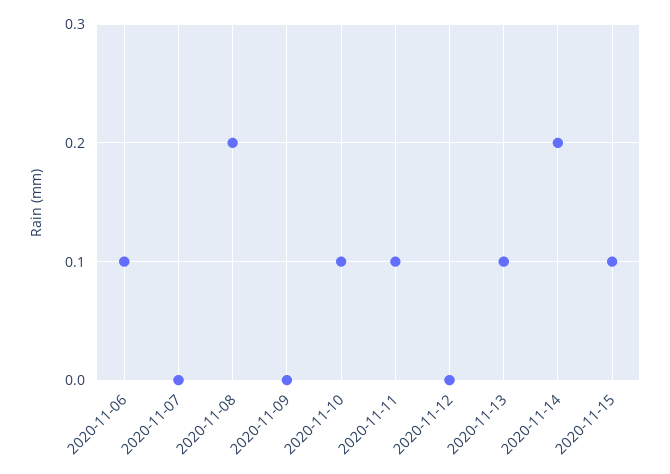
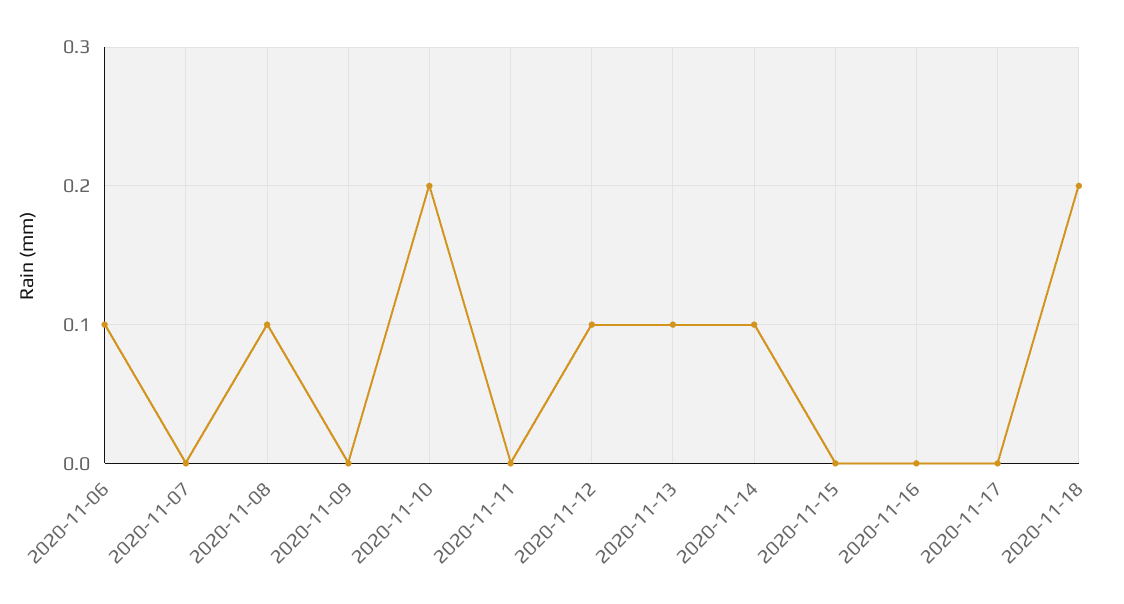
2020-11-08: 0.2 -> 0.1
2020-11-10: 0.1 -> 0.2
2020-11-11: 0.1 -> 0
2020-11-12: 0 -> 0.1
2020-11-14: 0.2 -> 0.1
2020-11-15: 0.1 -> 0
2020-11-16: none -> 0
2020-11-17: none -> 0
2020-11-18: none -> 0.2

